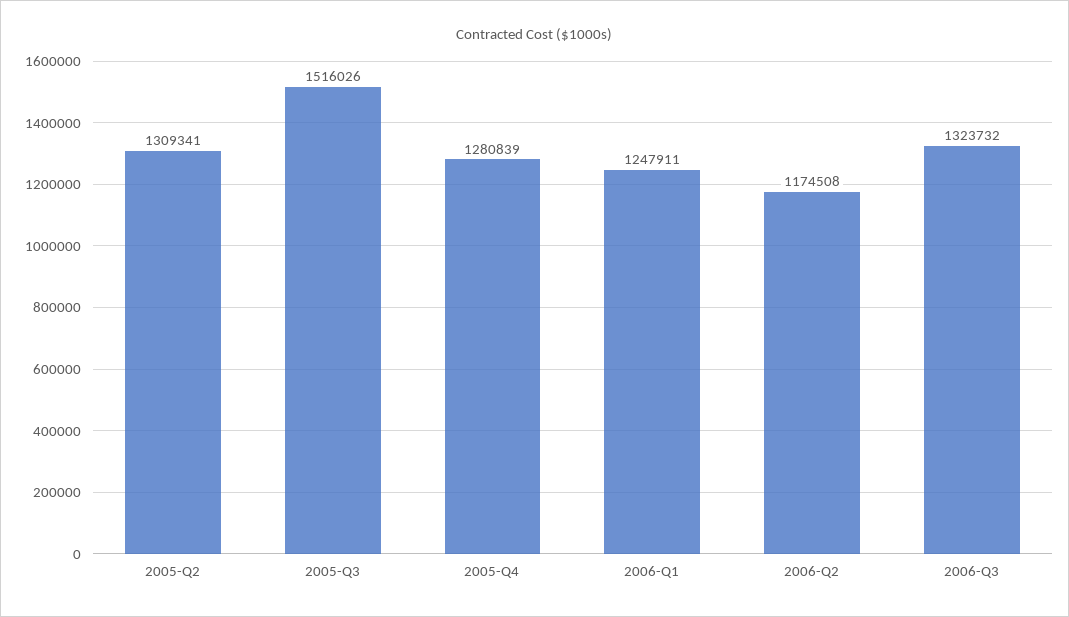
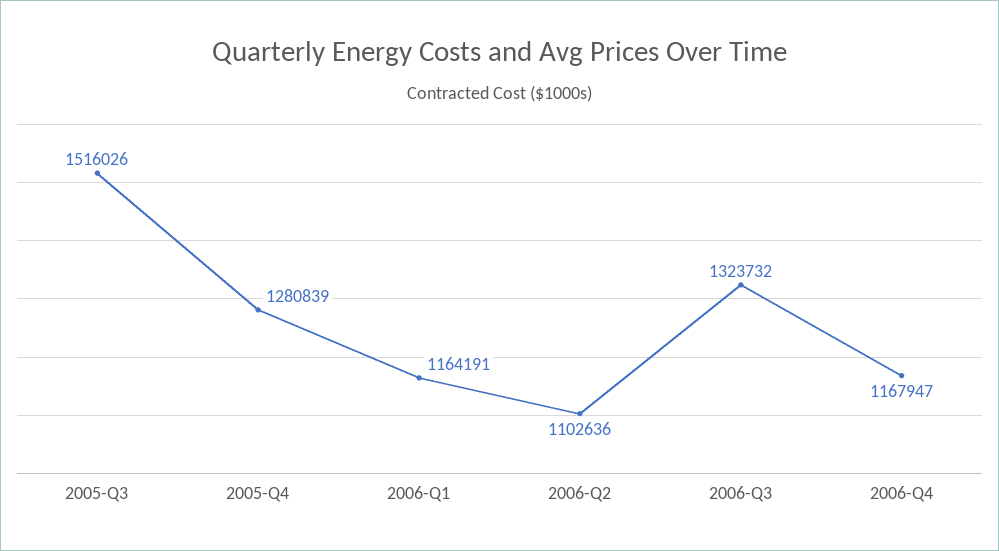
2005-Q2: 1309341 -> none
2006-Q1: 1247911 -> 1164191
2006-Q2: 1174508 -> 1102636
2006-Q4: none -> 1167947

